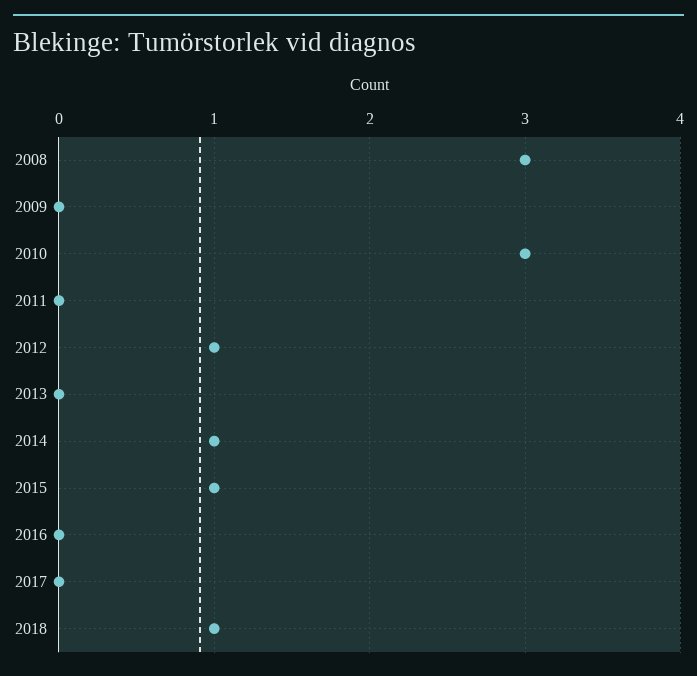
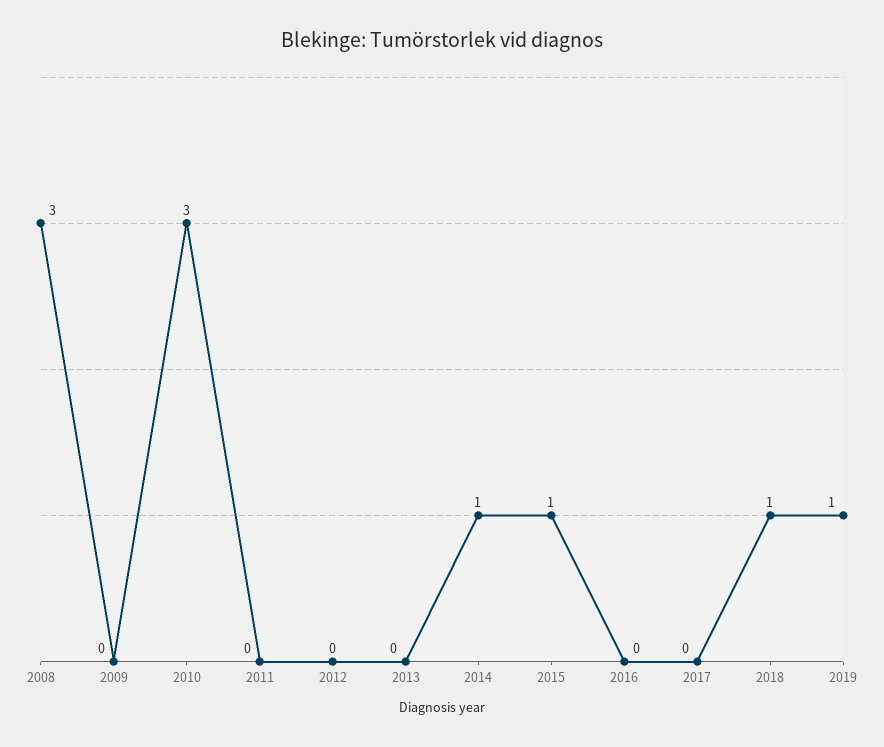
2012: 1 -> 0
2019: none -> 1

